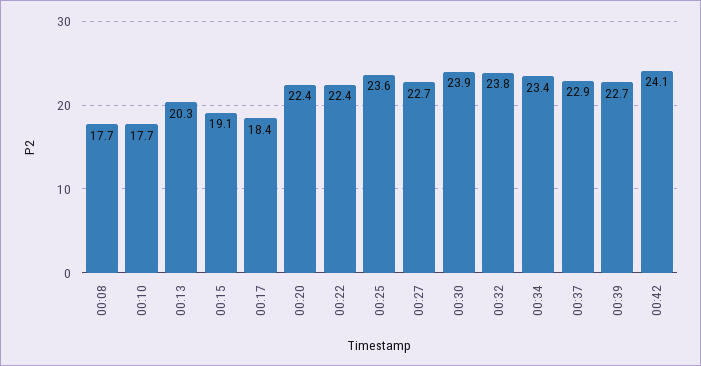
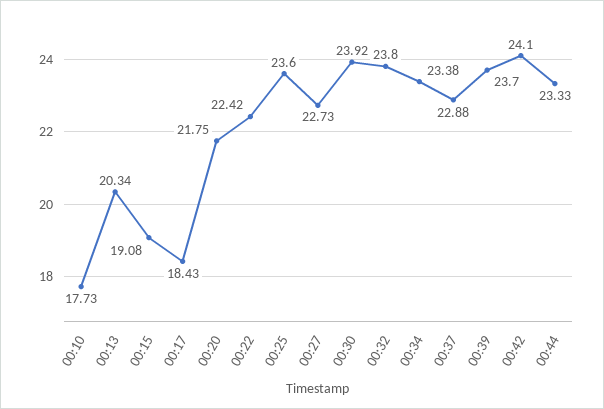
00:08: 17.7 -> none
00:20: 22.4 -> 21.75
00:39: 22.7 -> 23.7
00:44: none -> 23.33

